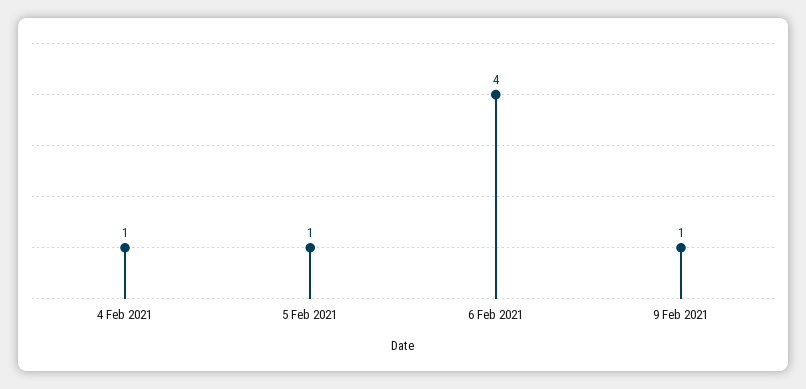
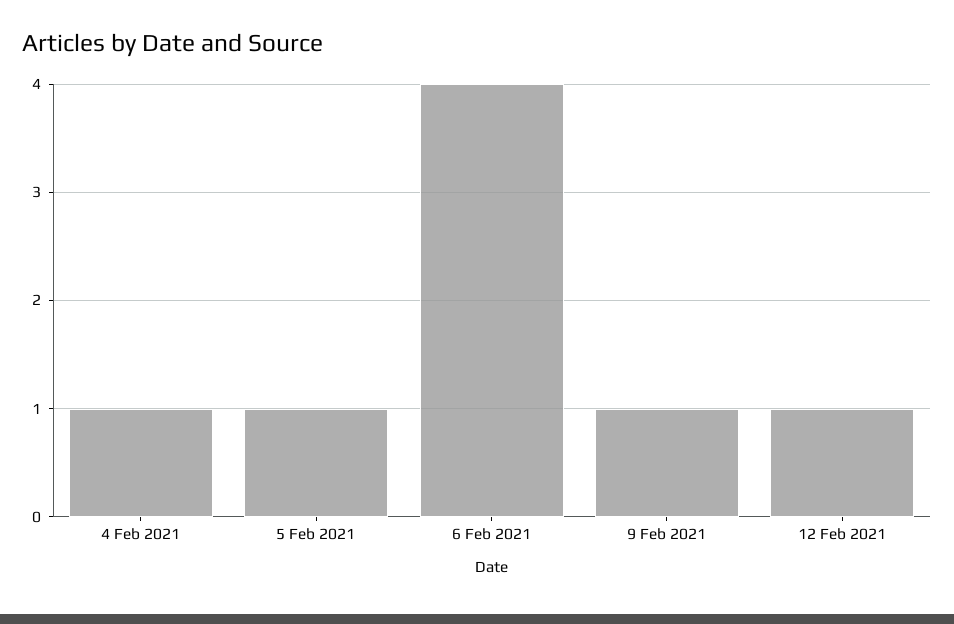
12 Feb 2021: none -> 1

